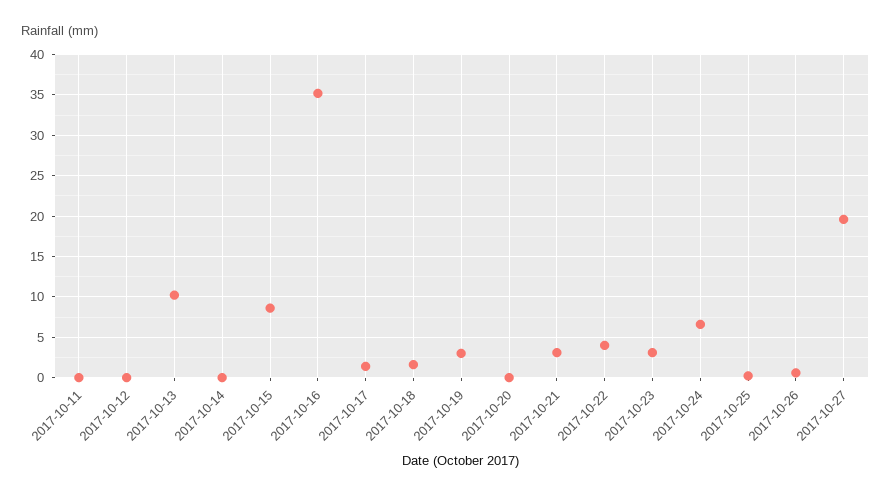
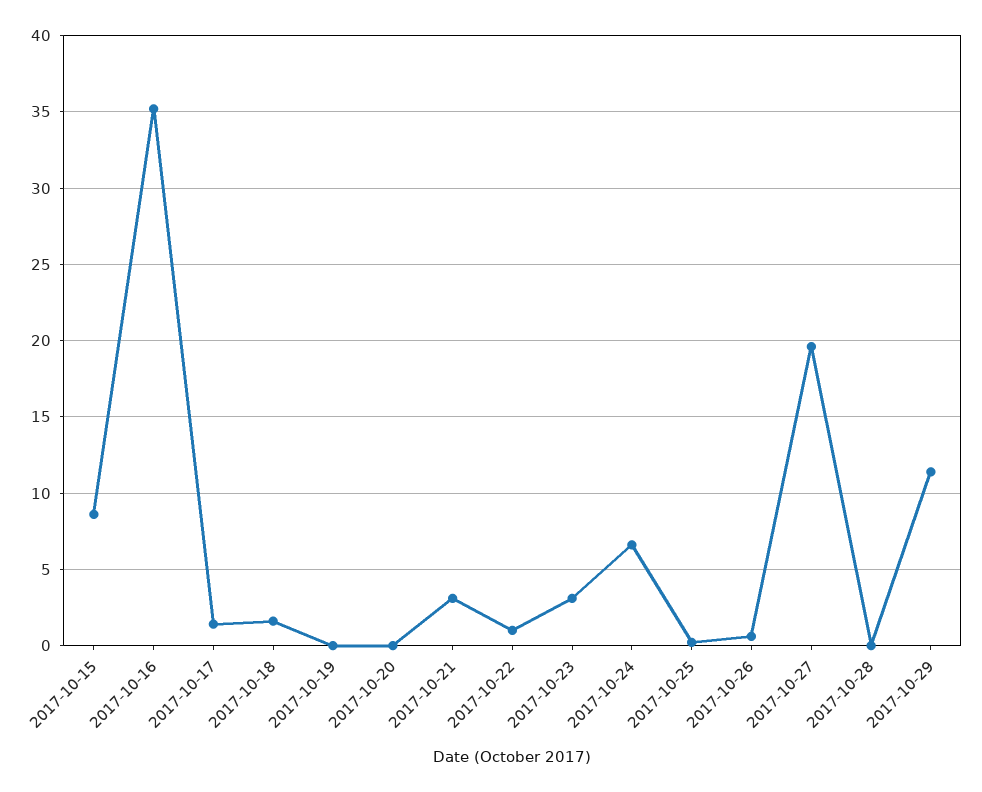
2017-10-11: 0 -> none
2017-10-12: 0 -> none
2017-10-13: 10 -> none
2017-10-14: 0 -> none
2017-10-19: 3 -> 0
2017-10-22: 4 -> 1
2017-10-28: none -> 0
2017-10-29: none -> 11.5

